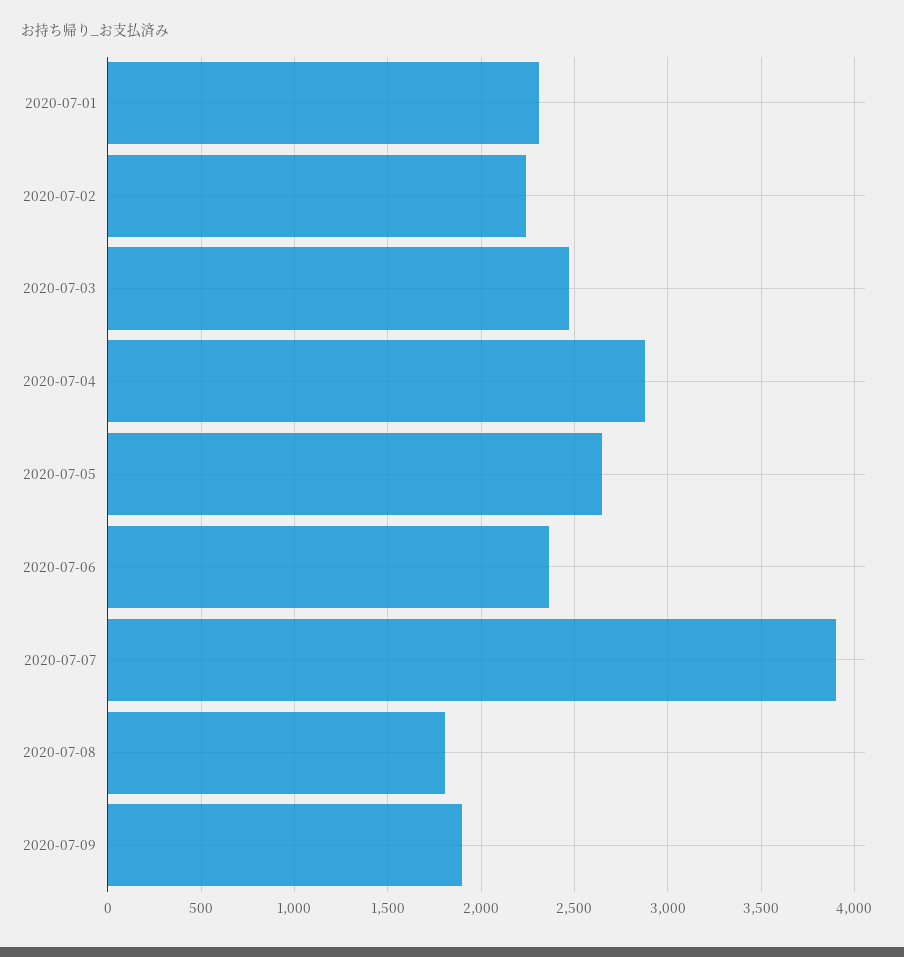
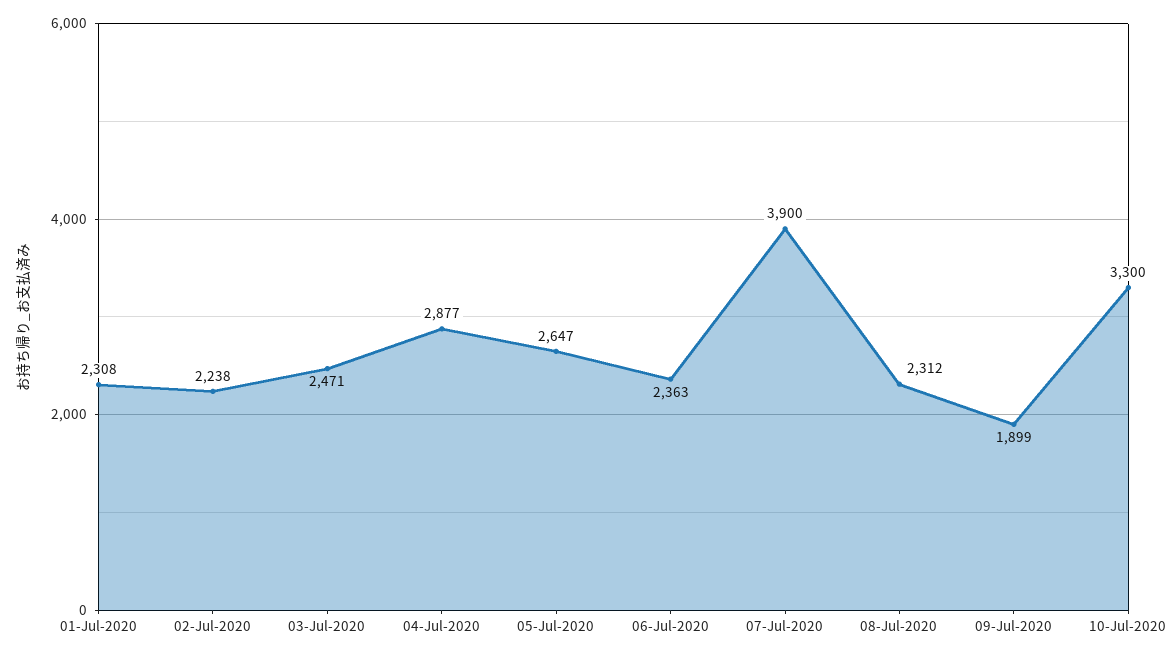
2020-07-08: 1800 -> 2312
10-Jul-2020: none -> 3300

